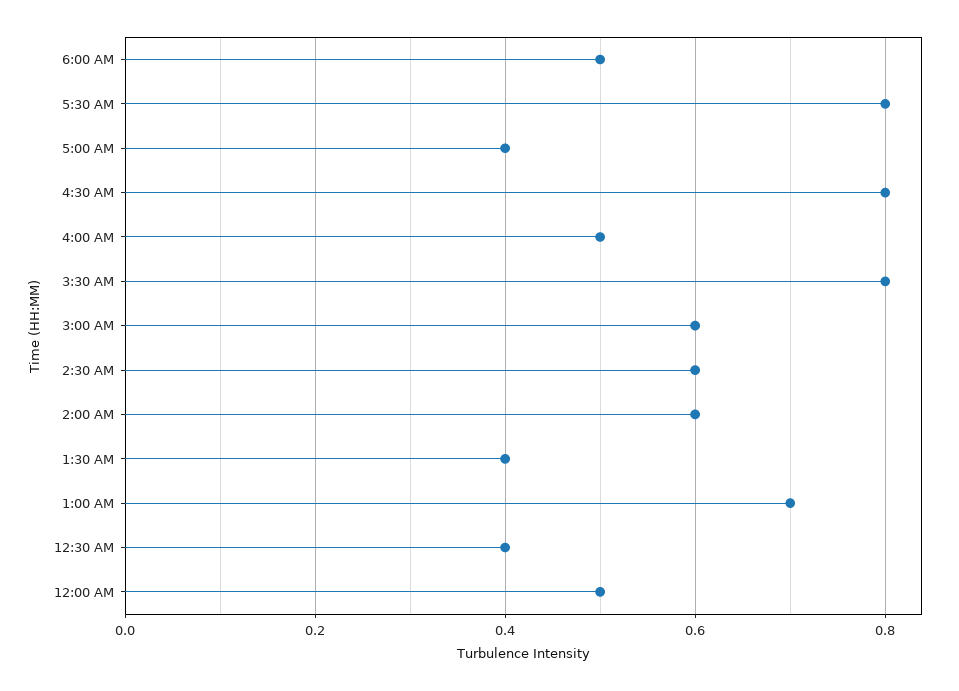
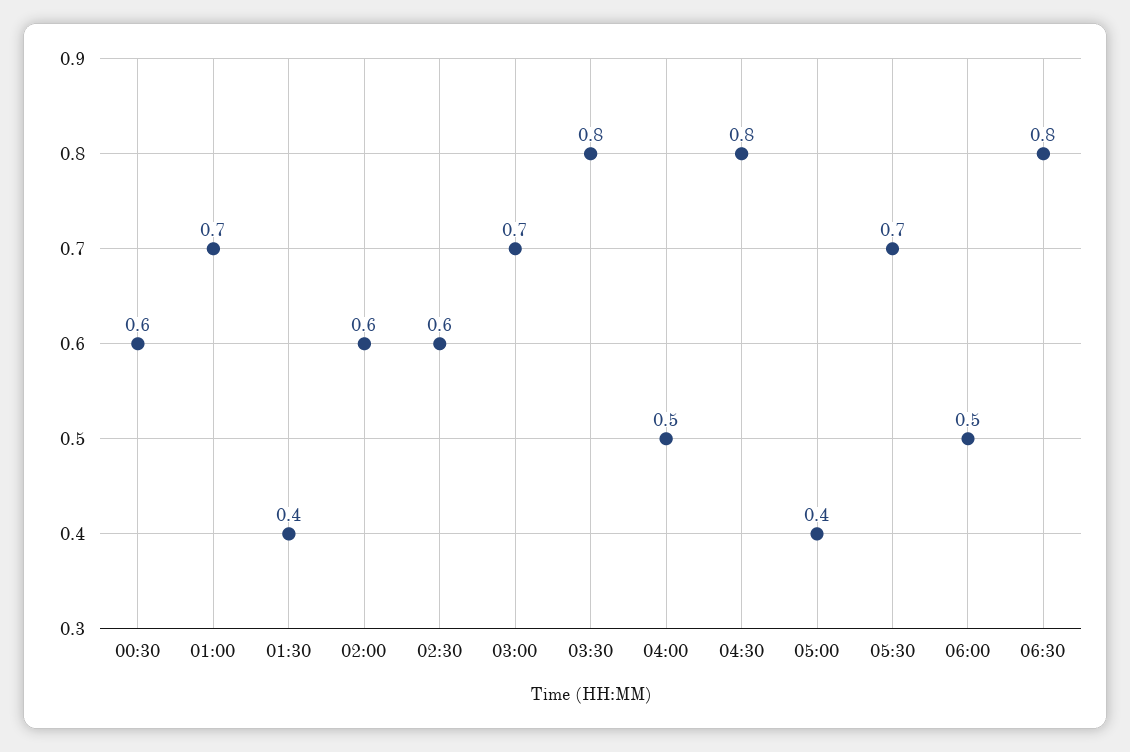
5:30 AM: 0.8 -> 0.7
3:00 AM: 0.6 -> 0.7
12:30 AM: 0.4 -> 0.6
12:00 AM: 0.5 -> none
06:30: none -> 0.8

